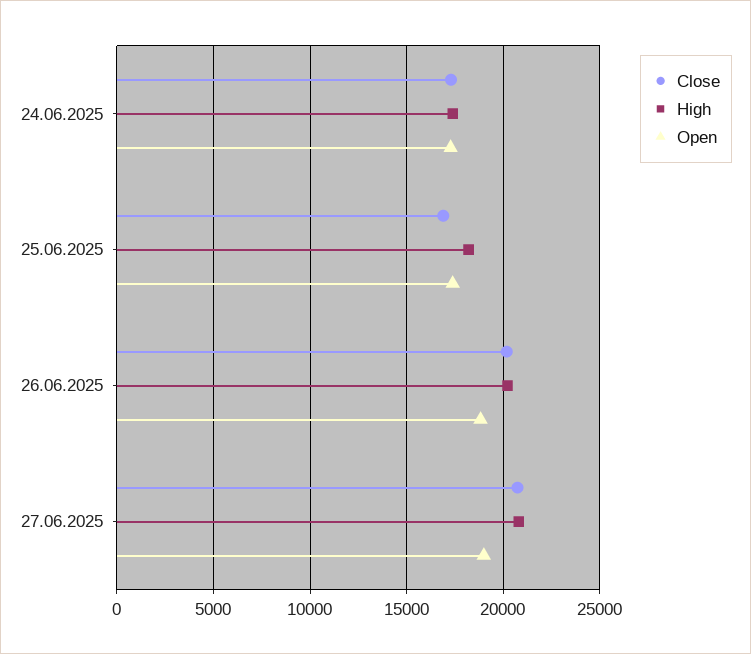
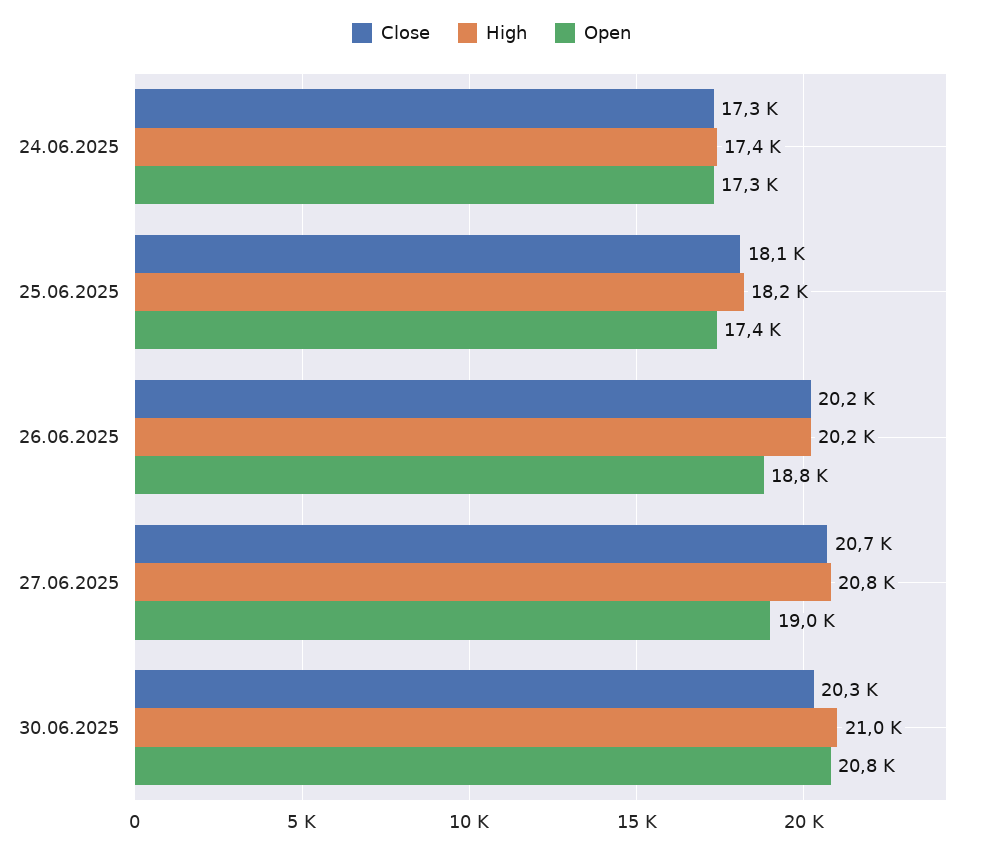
Close, 25.06.2025: 17000 -> 18100
Close, 30.06.2025: none -> 20300
High, 30.06.2025: none -> 21000
Open, 30.06.2025: none -> 20800

